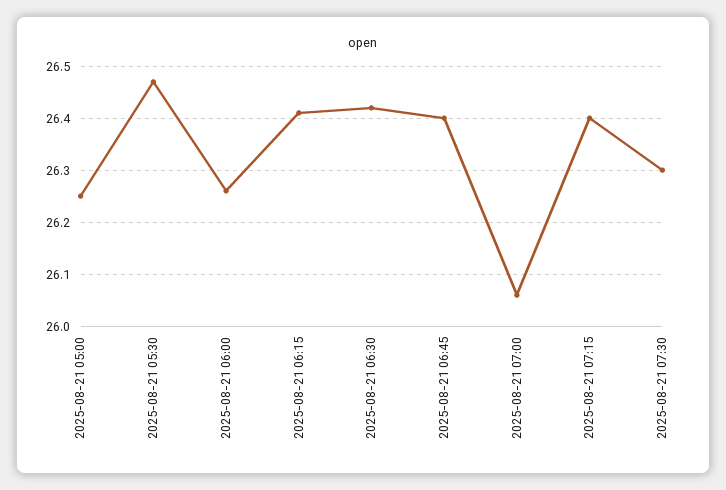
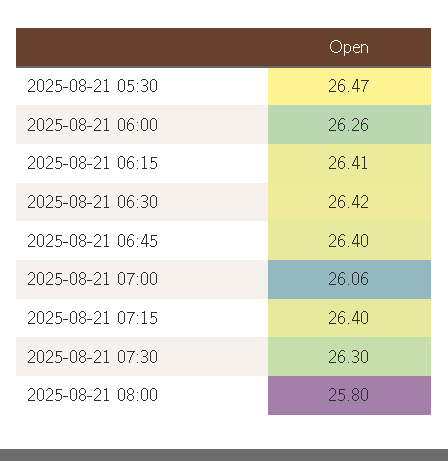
2025-08-21 05:00: 26.25 -> none
2025-08-21 08:00: none -> 25.8

